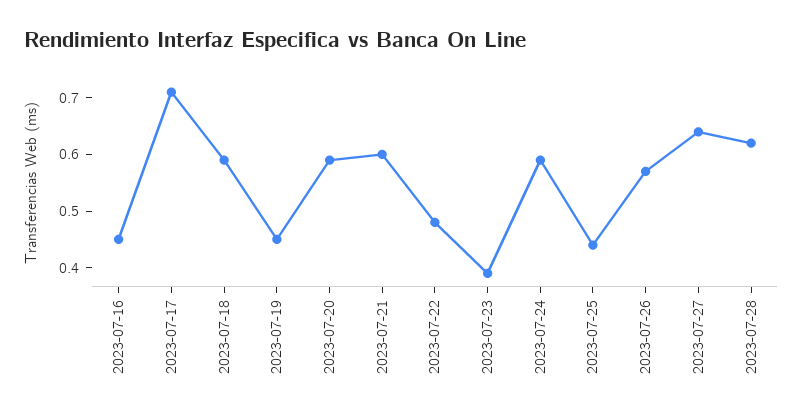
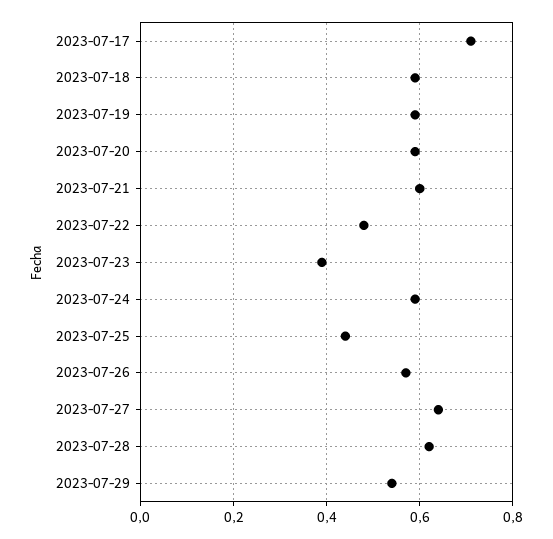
2023-07-16: 0.45 -> none
2023-07-19: 0.45 -> 0.6
2023-07-29: none -> 0.55

